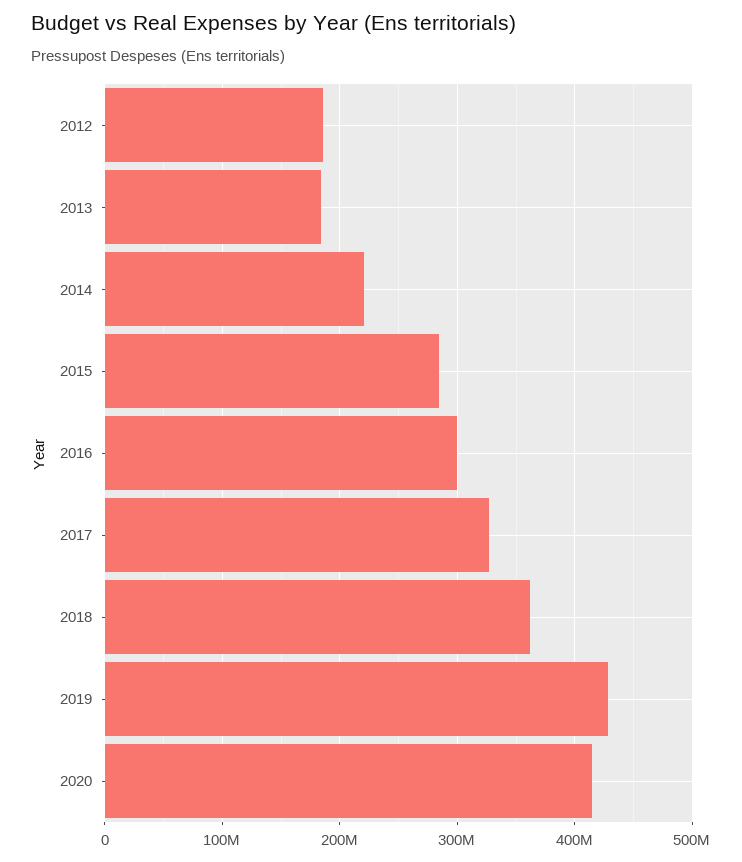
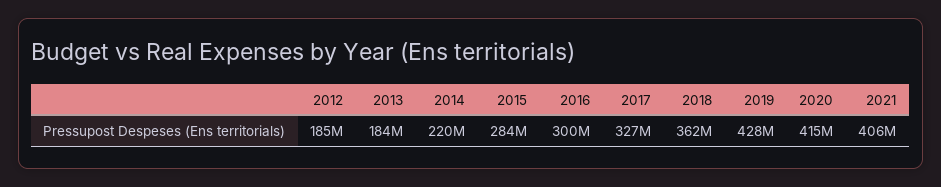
2021: none -> 406000000

